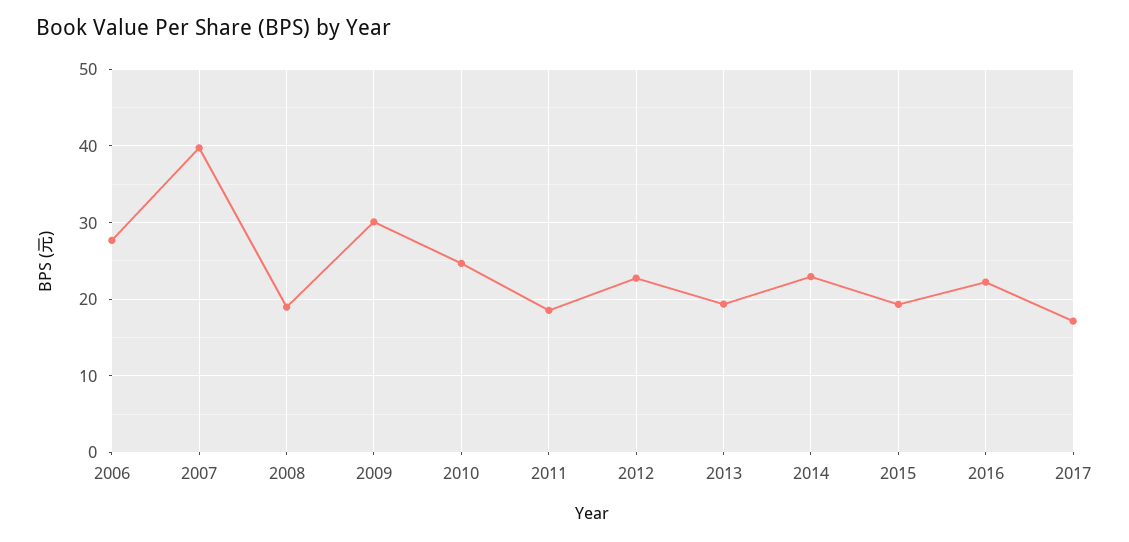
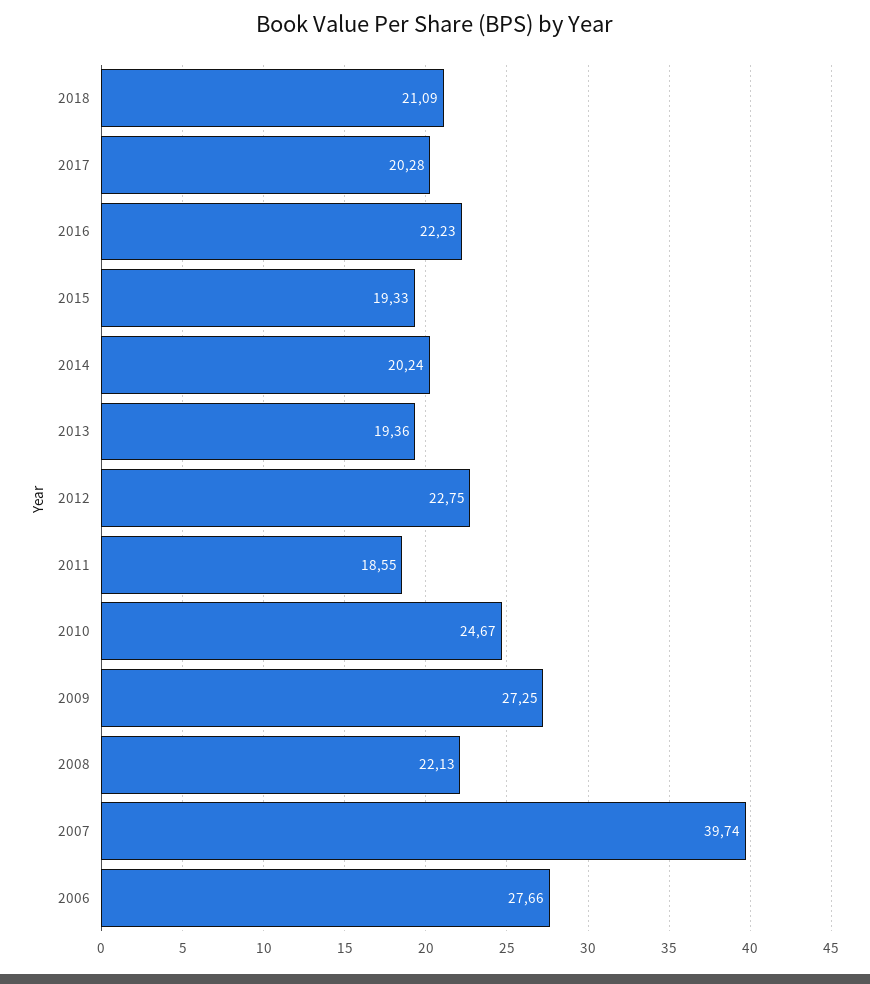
2008: 19 -> 22.13
2009: 30 -> 27.25
2014: 23 -> 20.24
2017: 17 -> 20.28
2018: none -> 21.09

